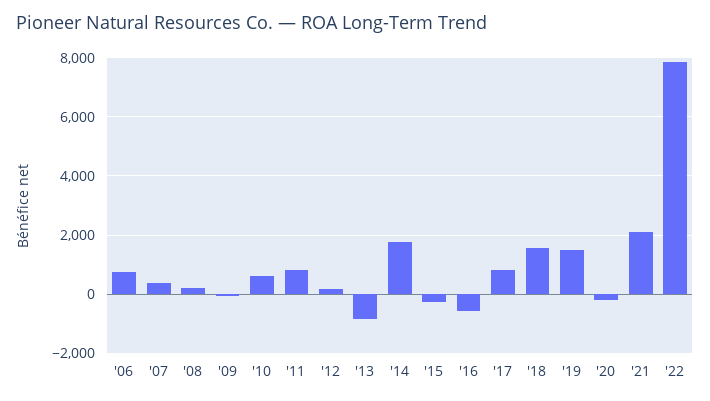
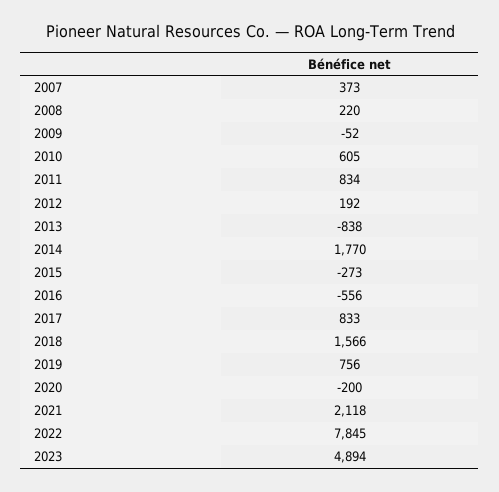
'06: 750 -> none
'19: 1500 -> 756
2023: none -> 4894

